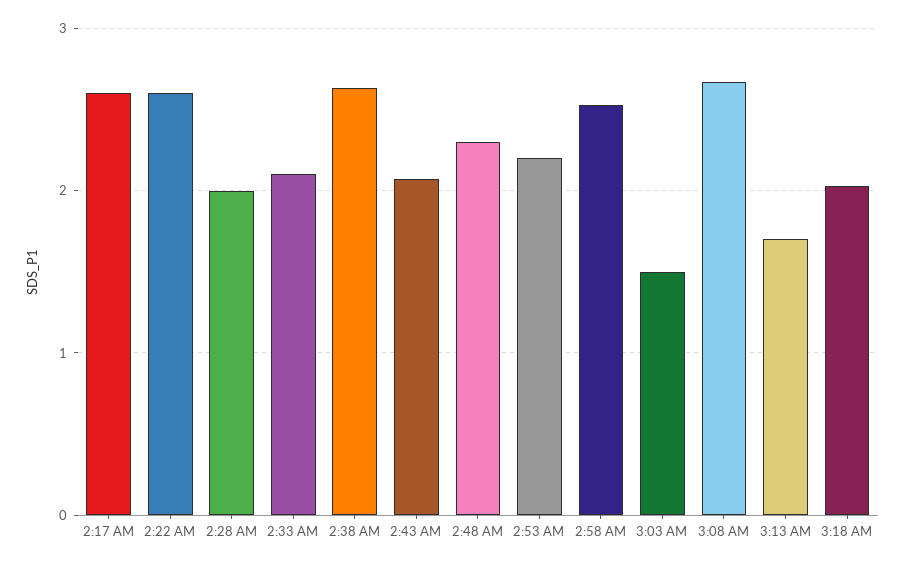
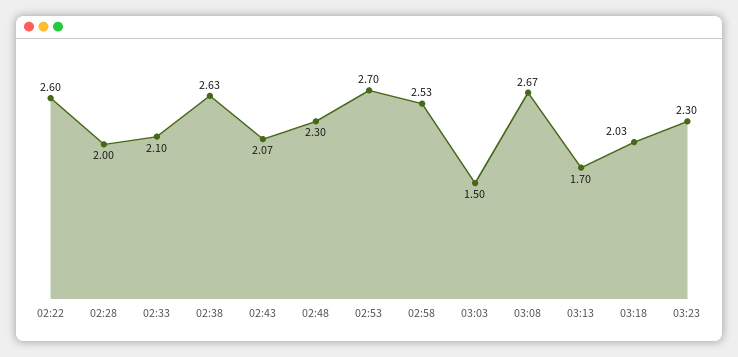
2:17 AM: 2.6 -> none
2:53 AM: 2.2 -> 2.7
03:23: none -> 2.3

